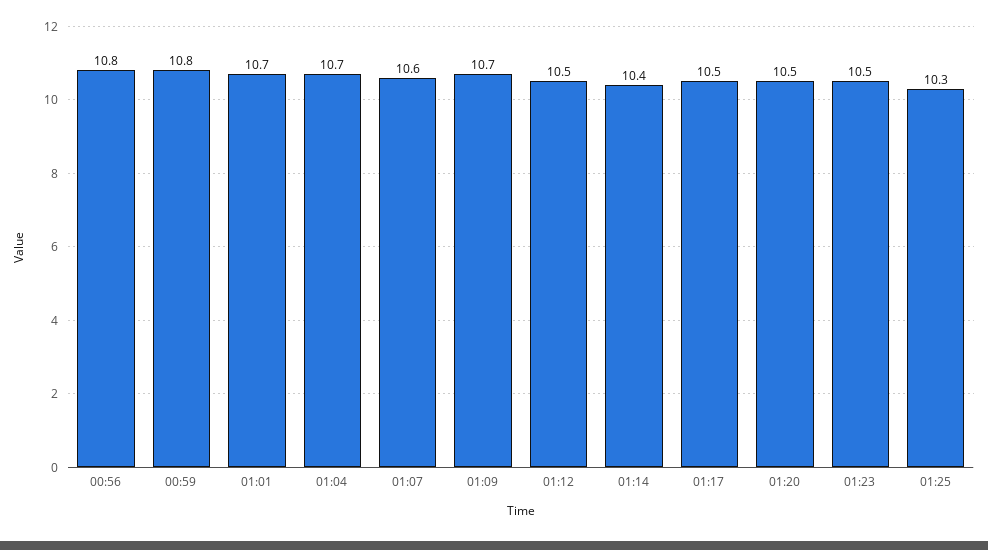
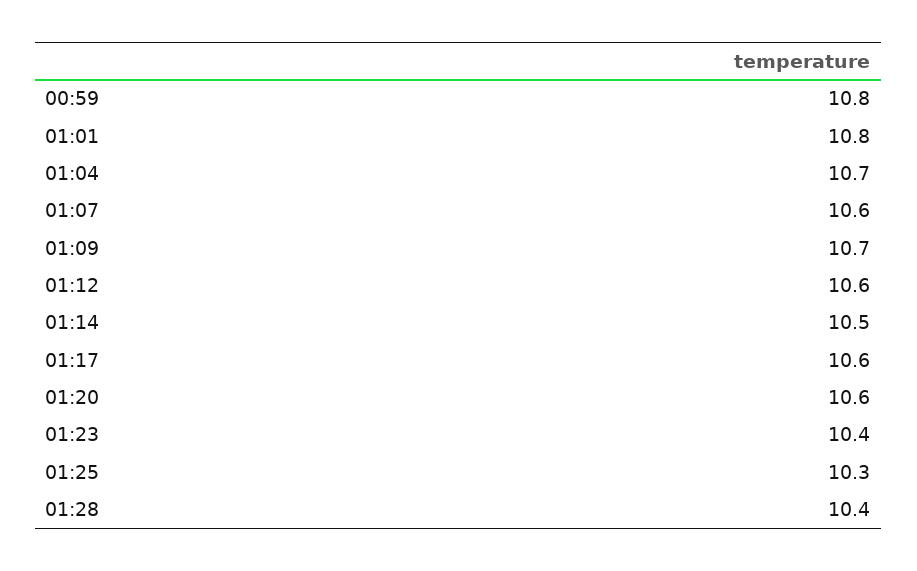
00:56: 10.8 -> none
01:01: 10.7 -> 10.8
01:12: 10.5 -> 10.6
01:14: 10.4 -> 10.5
01:17: 10.5 -> 10.6
01:20: 10.5 -> 10.6
01:23: 10.5 -> 10.4
01:28: none -> 10.4

